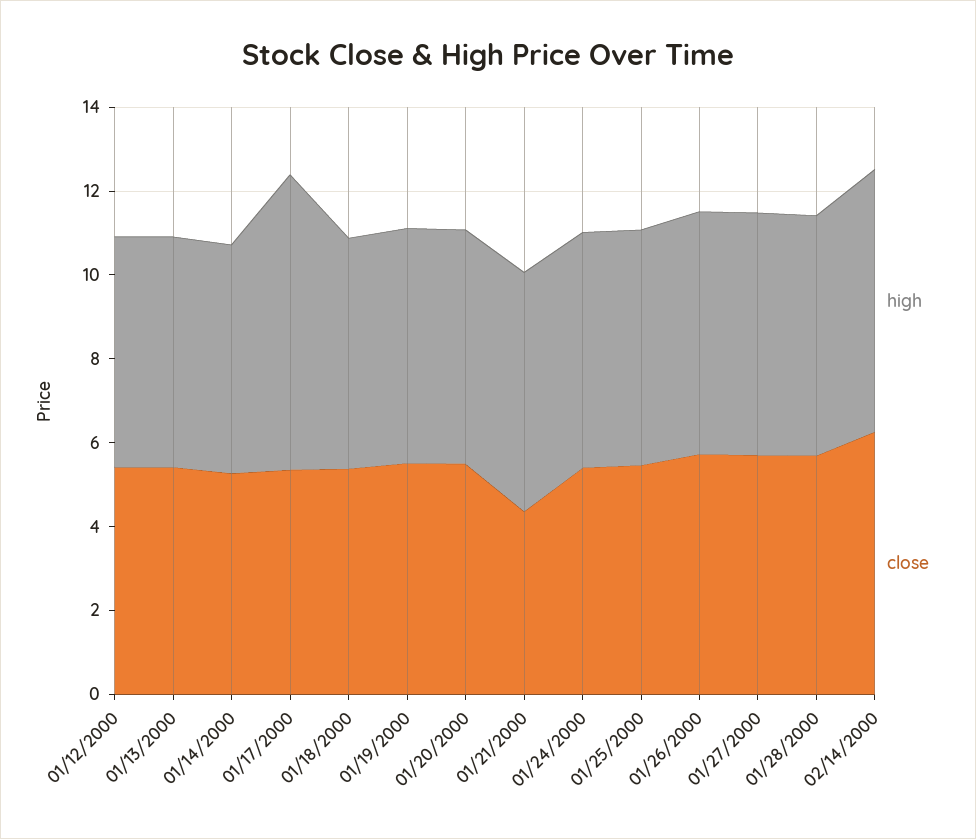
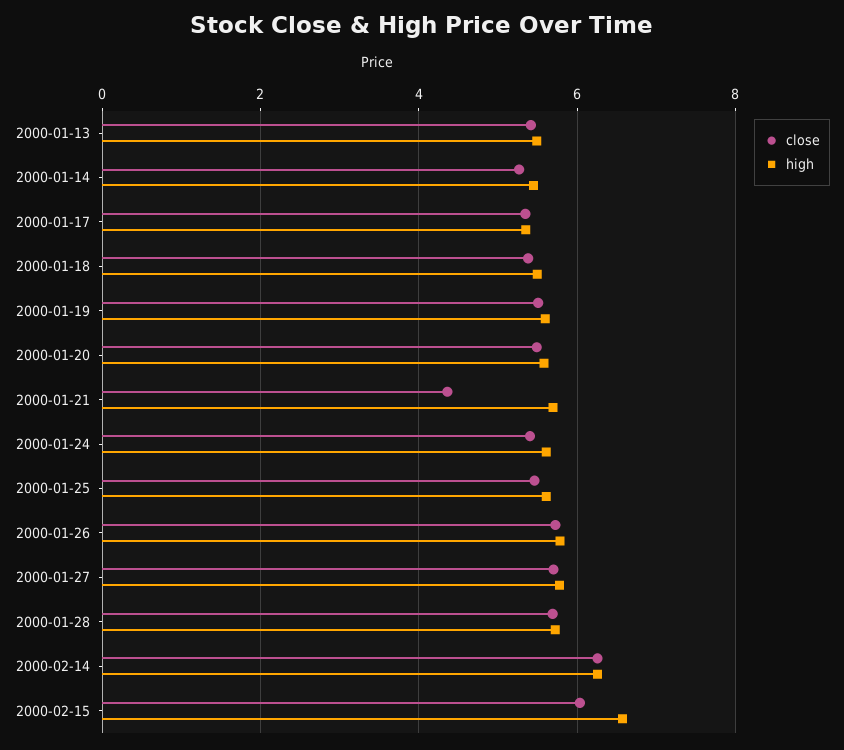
high, 01/12/2000: 5.5 -> none
close, 01/12/2000: 5.5 -> none
high, 01/17/2000: 7 -> 5.4
close, 2000-02-15: none -> 6
high, 2000-02-15: none -> 6.6

